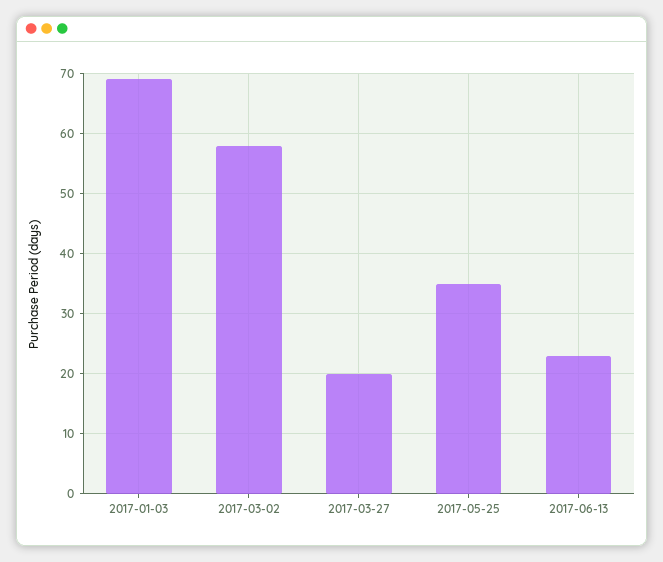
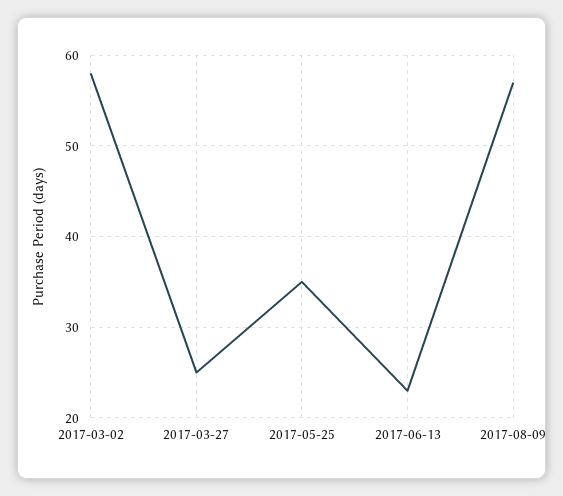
2017-01-03: 69 -> none
2017-03-27: 20 -> 25
2017-08-09: none -> 57

